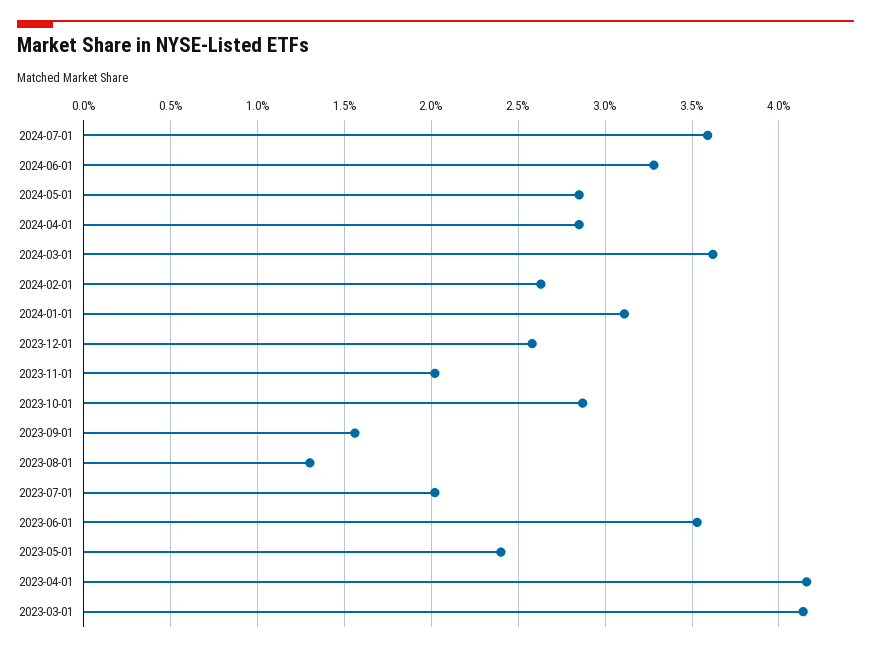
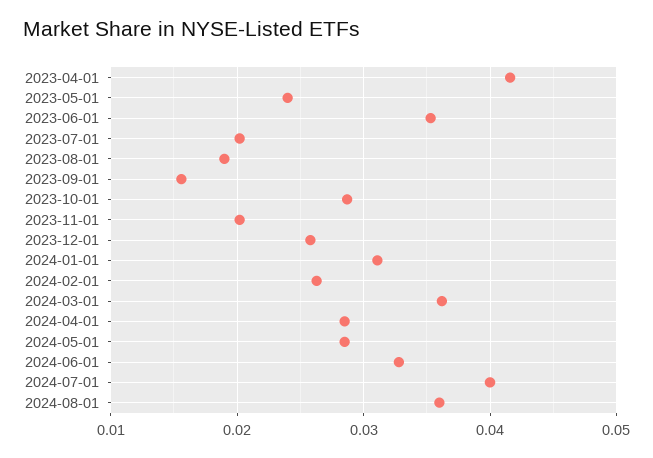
2024-07-01: 0.036 -> 0.04
2023-08-01: 0.013 -> 0.019
2023-03-01: 0.0415 -> none
2024-08-01: none -> 0.036

